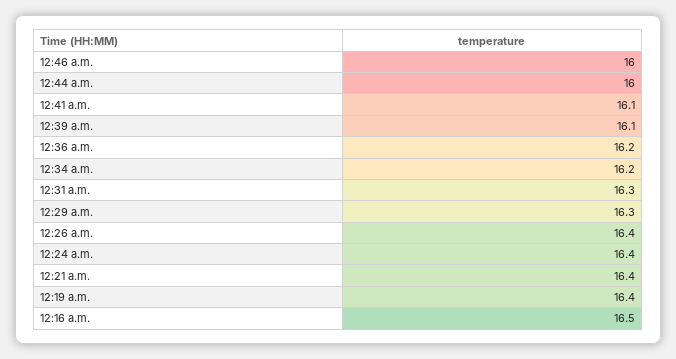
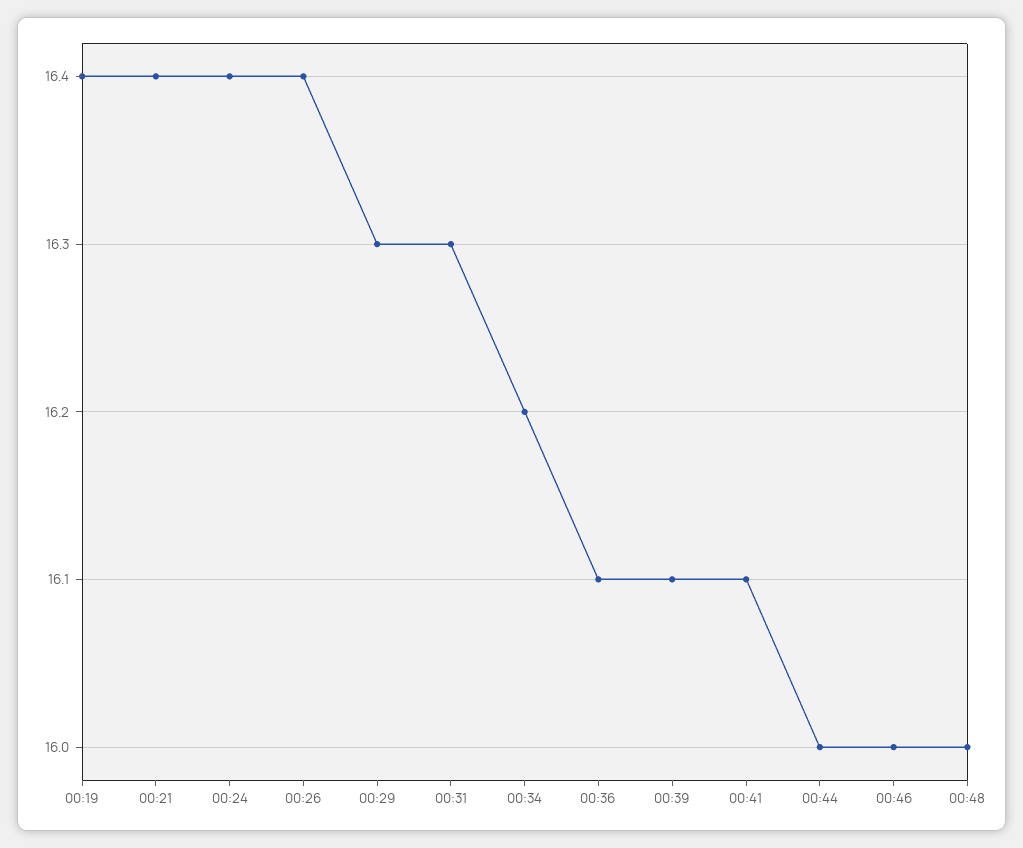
12:36 a.m.: 16.2 -> 16.1
12:16 a.m.: 16.5 -> none
00:48: none -> 16

